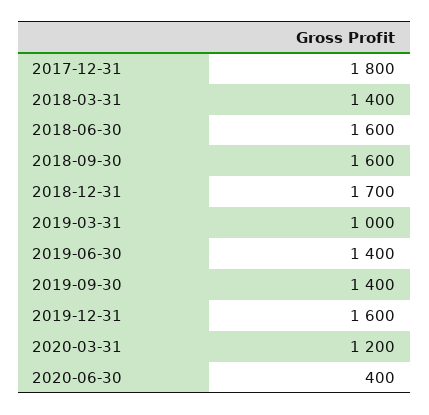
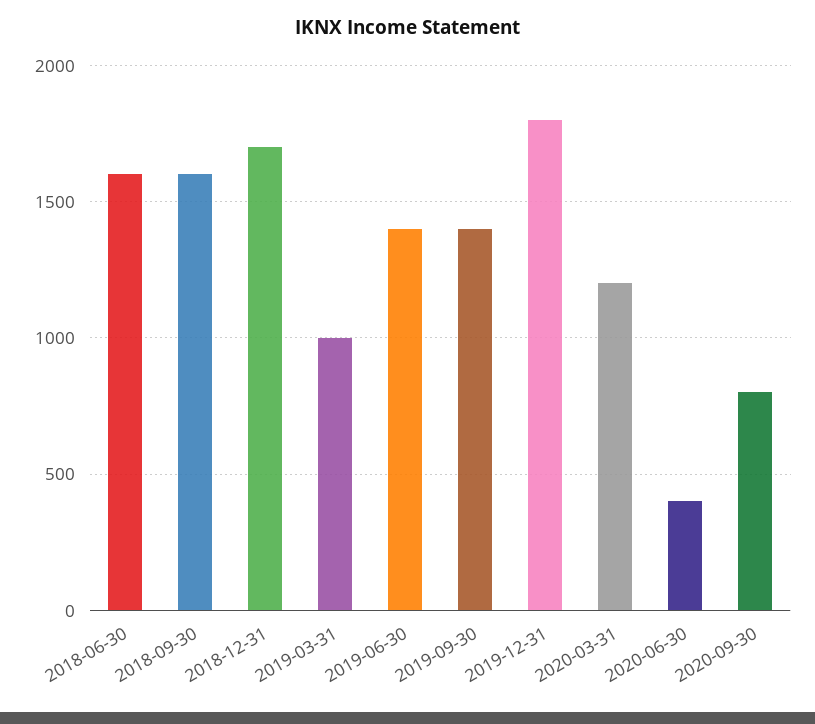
2017-12-31: 1800 -> none
2018-03-31: 1400 -> none
2019-12-31: 1600 -> 1800
2020-09-30: none -> 800

